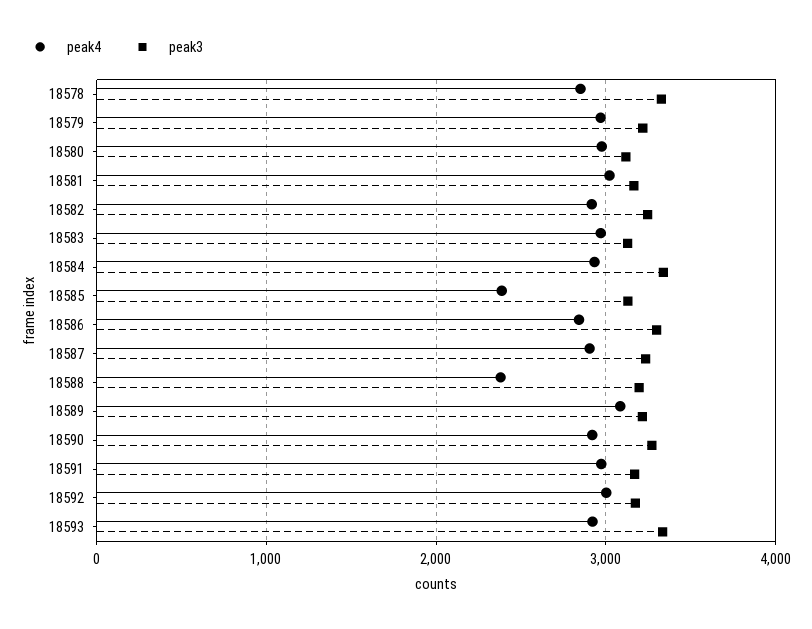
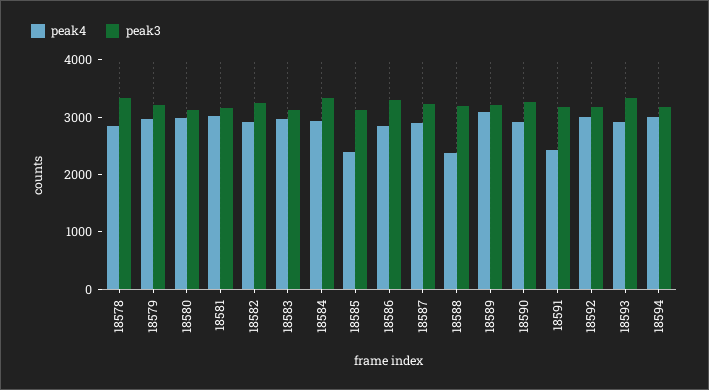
peak4, 18591: 3000 -> 2400
peak4, 18594: none -> 3000
peak3, 18594: none -> 3200

